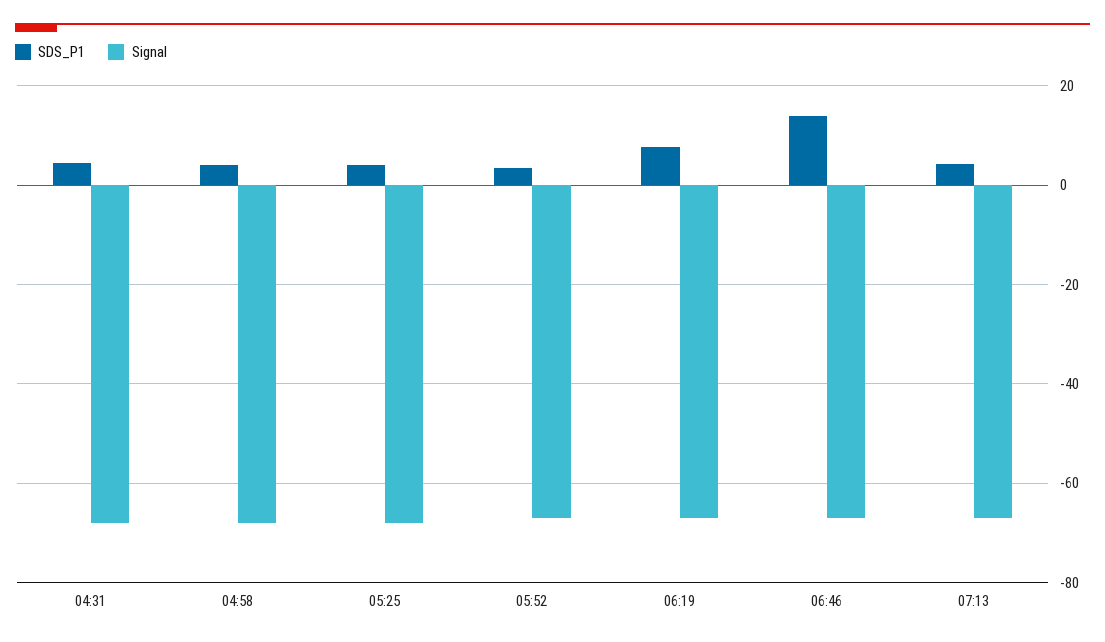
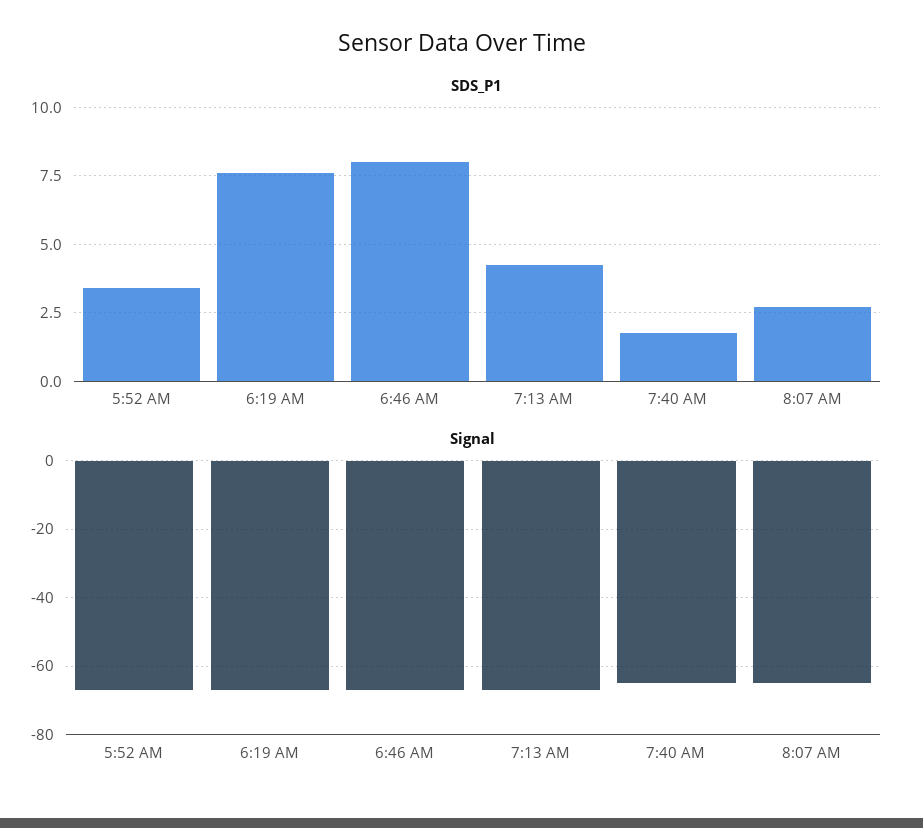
SDS_P1, 04:31: 4 -> none
Signal, 04:31: -68 -> none
SDS_P1, 04:58: 4 -> none
Signal, 04:58: -68 -> none
SDS_P1, 05:25: 4 -> none
Signal, 05:25: -68 -> none
SDS_P1, 06:46: 14 -> 8
SDS_P1, 7:40 AM: none -> 1.75
SDS_P1, 8:07 AM: none -> 2.75
Signal, 7:40 AM: none -> -65
Signal, 8:07 AM: none -> -65

